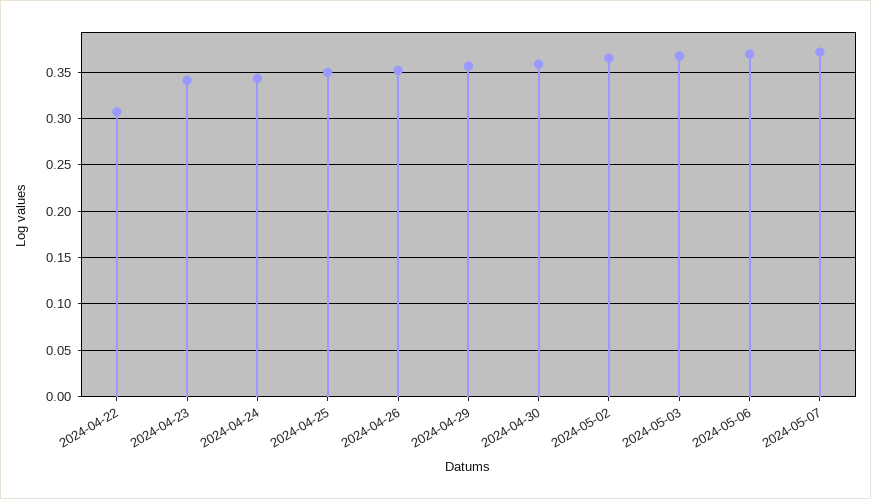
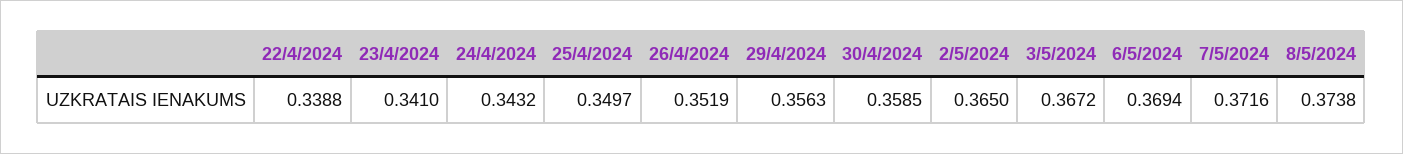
2024-04-22: 0.31 -> 0.3388
8/5/2024: none -> 0.3738

